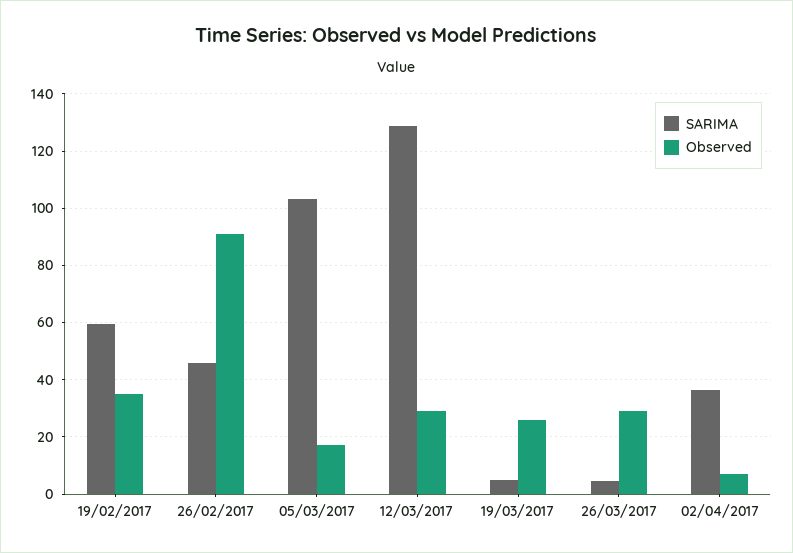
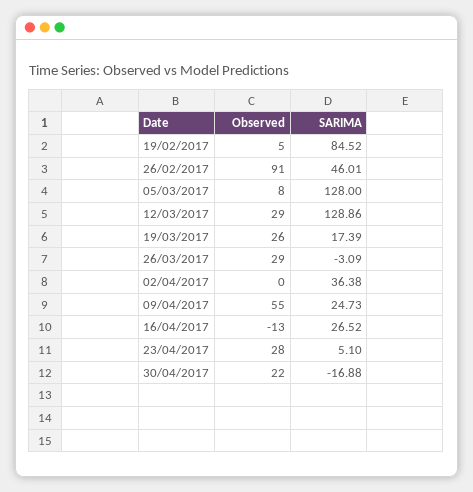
SARIMA, 19/02/2017: 60 -> 84.52
Observed, 19/02/2017: 35 -> 5
SARIMA, 05/03/2017: 102.5 -> 128
Observed, 05/03/2017: 17.5 -> 8
SARIMA, 19/03/2017: 5 -> 17.39
SARIMA, 26/03/2017: 5 -> -3.09
Observed, 02/04/2017: 7.5 -> 0
Observed, 09/04/2017: none -> 55
SARIMA, 09/04/2017: none -> 24.73
Observed, 16/04/2017: none -> -13
SARIMA, 16/04/2017: none -> 26.52
Observed, 23/04/2017: none -> 28
SARIMA, 23/04/2017: none -> 5.1
Observed, 30/04/2017: none -> 22
SARIMA, 30/04/2017: none -> -16.88

